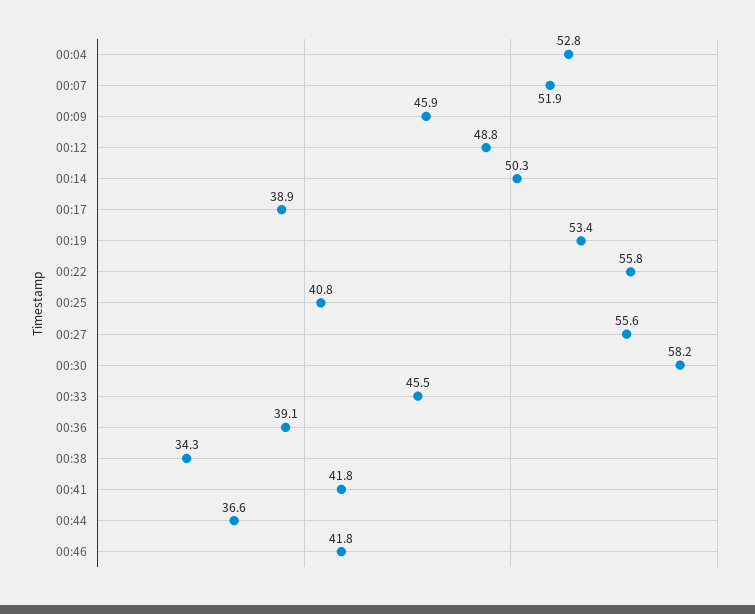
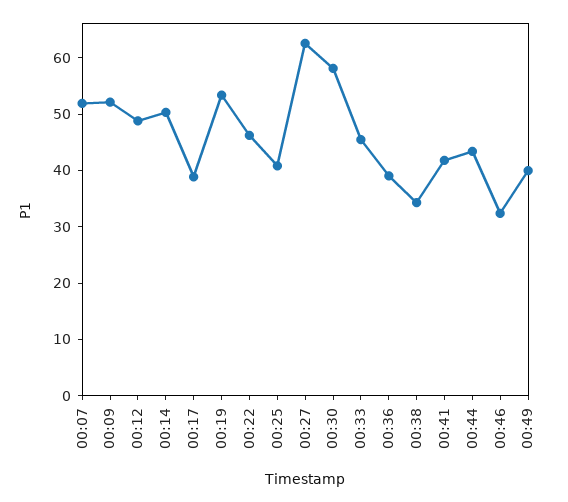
00:04: 52.8 -> none
00:09: 45.9 -> 52
00:22: 55.8 -> 46
00:27: 55.6 -> 62
00:44: 36.6 -> 44
00:46: 41.8 -> 32
00:49: none -> 40

